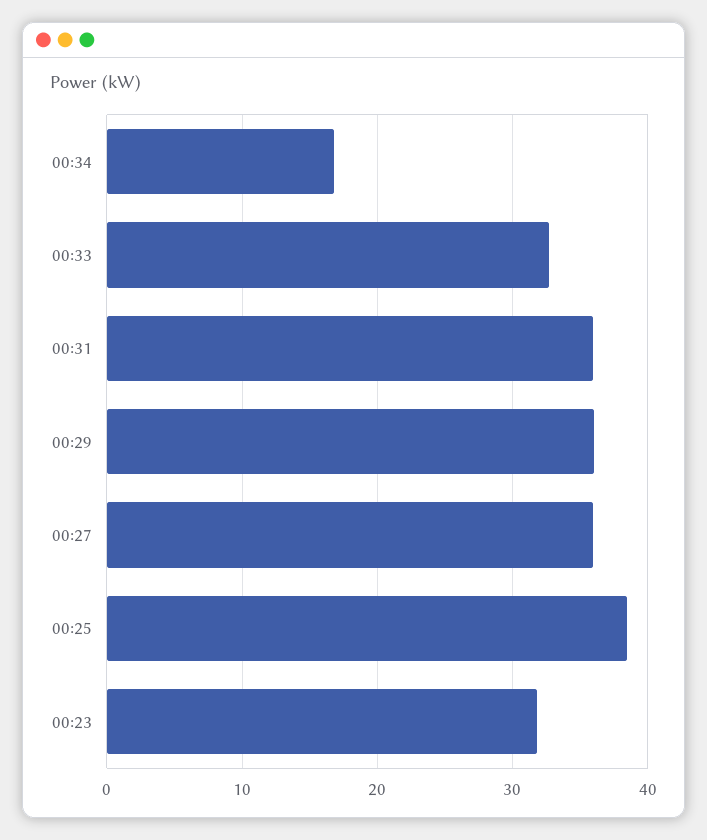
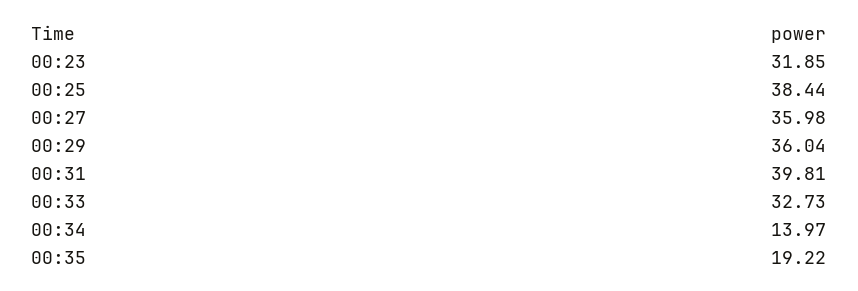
00:34: 17 -> 13.97
00:31: 36 -> 39.81
00:35: none -> 19.22

